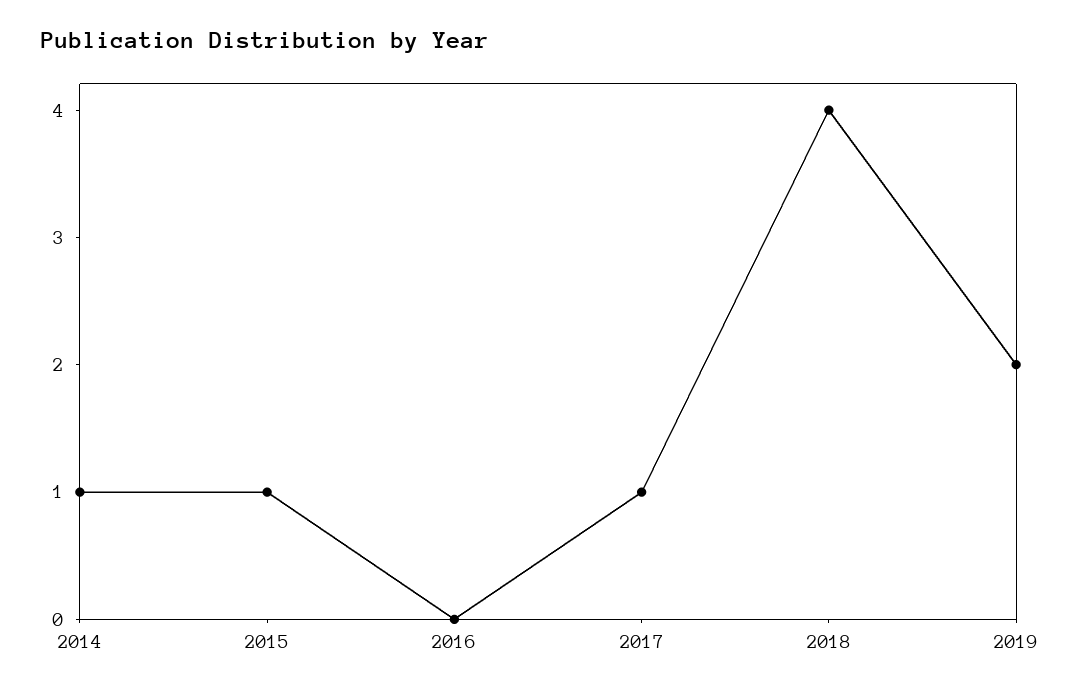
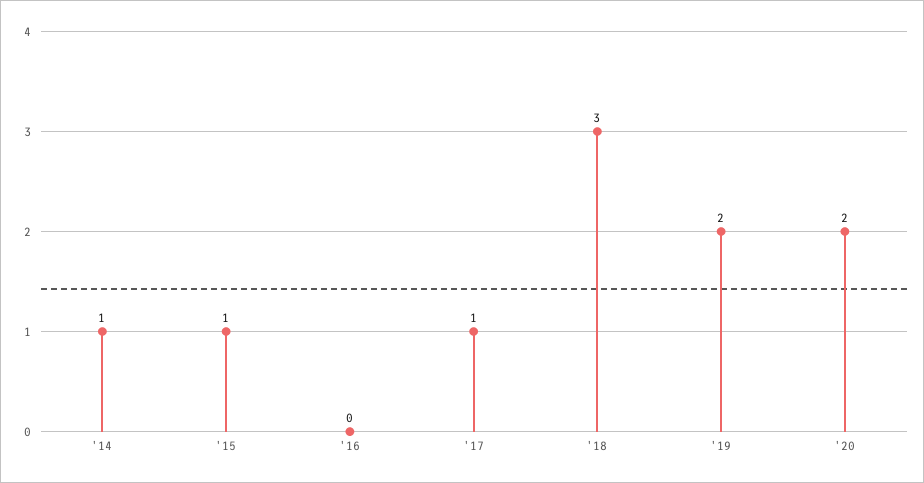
2018: 4 -> 3
'20: none -> 2

